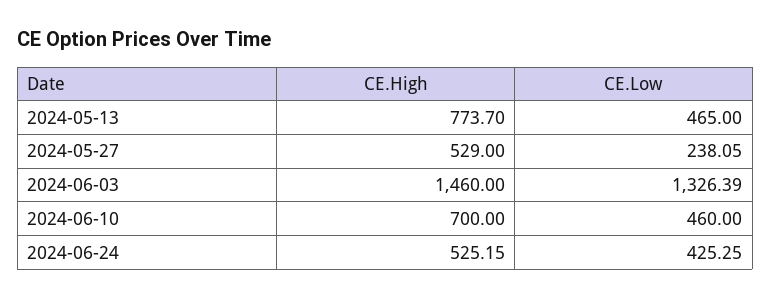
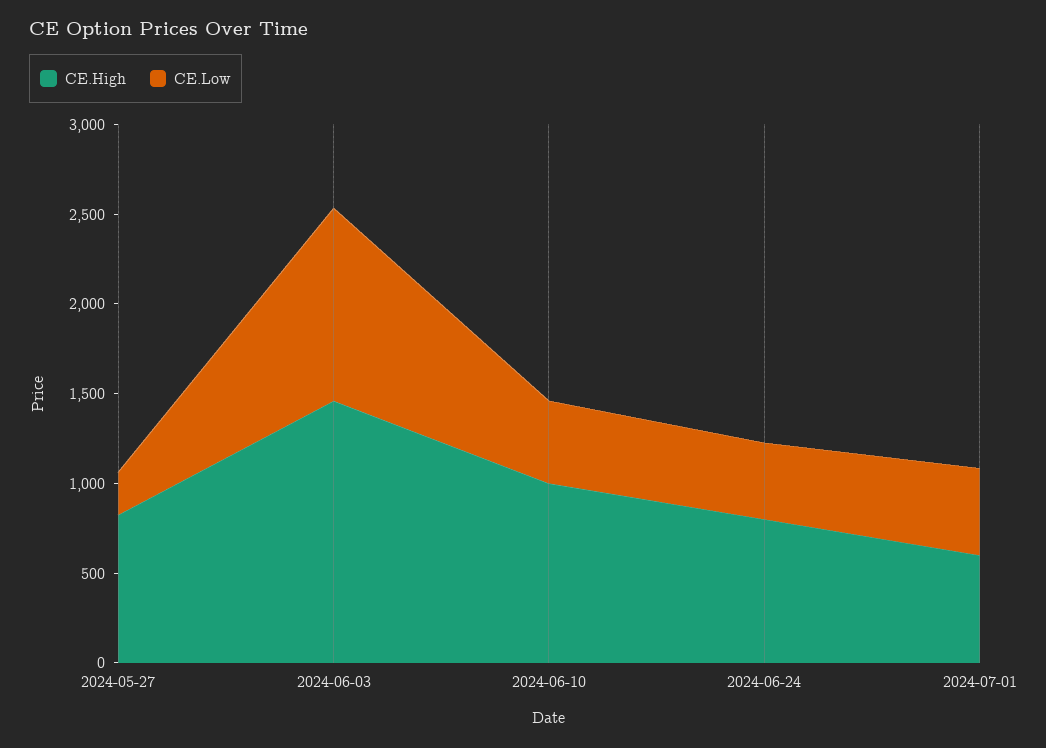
CE.High, 2024-05-13: 773.7 -> none
CE.Low, 2024-05-13: 465 -> none
CE.High, 2024-05-27: 529 -> 800
CE.Low, 2024-06-03: 1326.39 -> 1100
CE.High, 2024-06-10: 700 -> 1000
CE.High, 2024-06-24: 525.15 -> 800
CE.High, 2024-07-01: none -> 600
CE.Low, 2024-07-01: none -> 500

